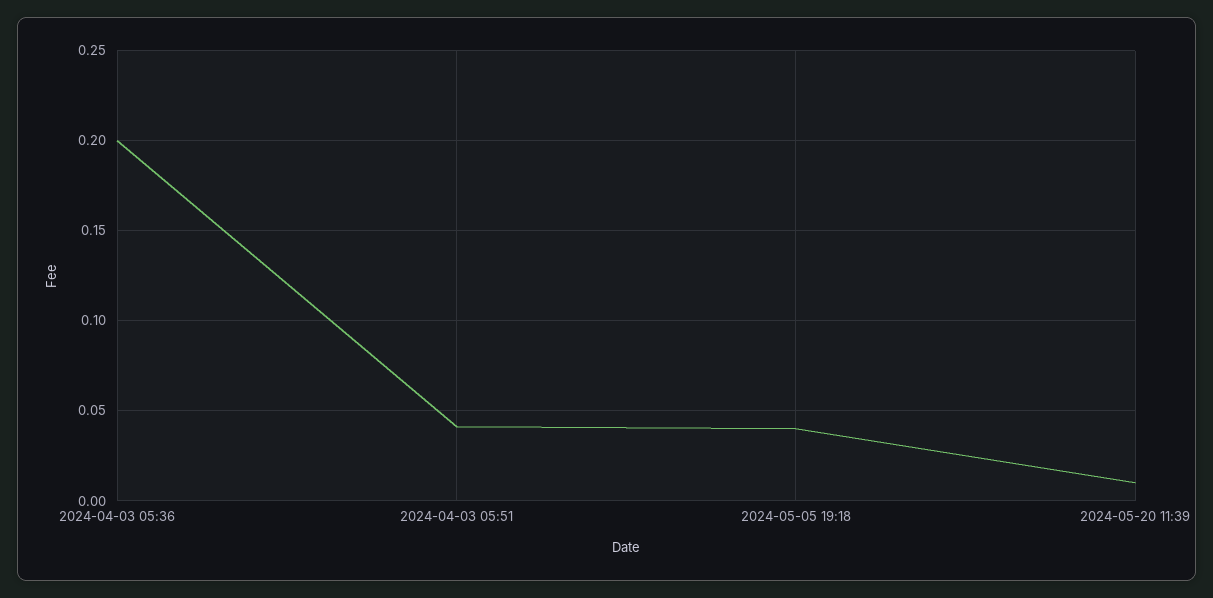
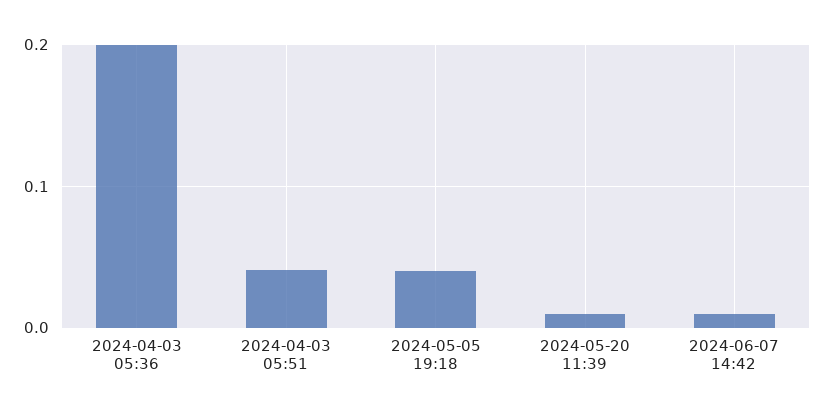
2024-06-07 14:42: none -> 0.01

